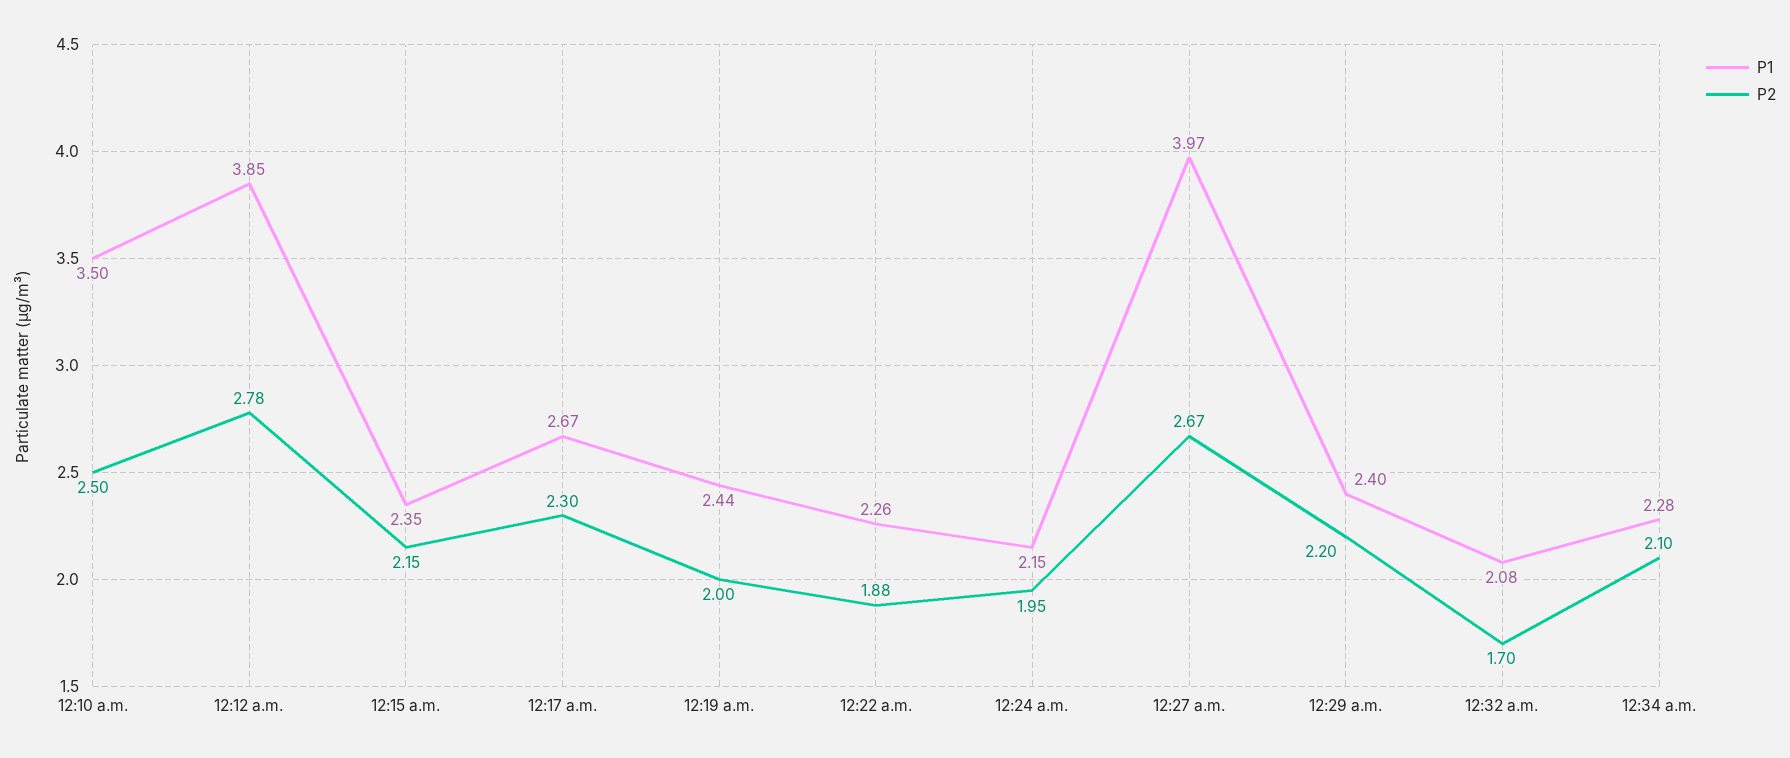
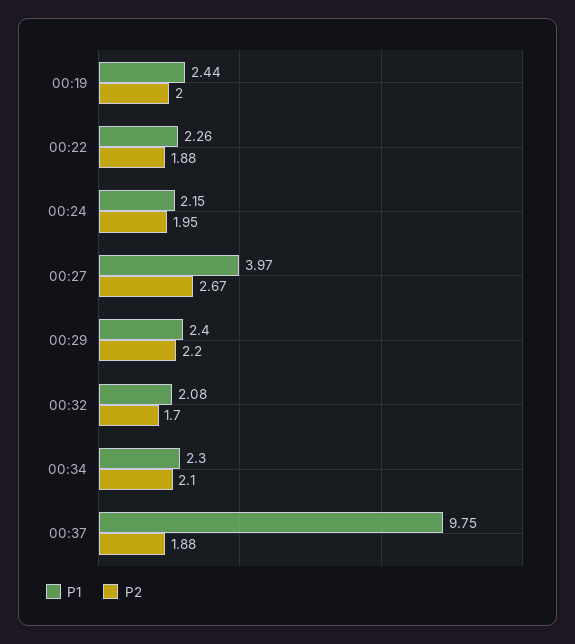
P1, 12:10 a.m.: 3.5 -> none
P2, 12:10 a.m.: 2.5 -> none
P1, 12:12 a.m.: 3.85 -> none
P2, 12:12 a.m.: 2.78 -> none
P1, 12:15 a.m.: 2.35 -> none
P2, 12:15 a.m.: 2.15 -> none
P1, 12:17 a.m.: 2.67 -> none
P2, 12:17 a.m.: 2.3 -> none
P1, 12:34 a.m.: 2.28 -> 2.3
P1, 00:37: none -> 9.75
P2, 00:37: none -> 1.88

